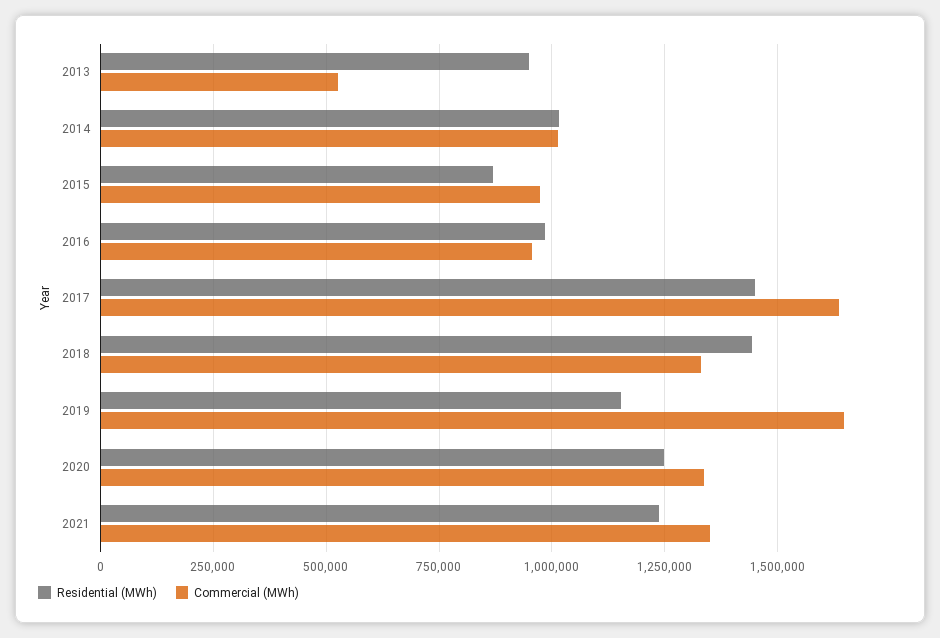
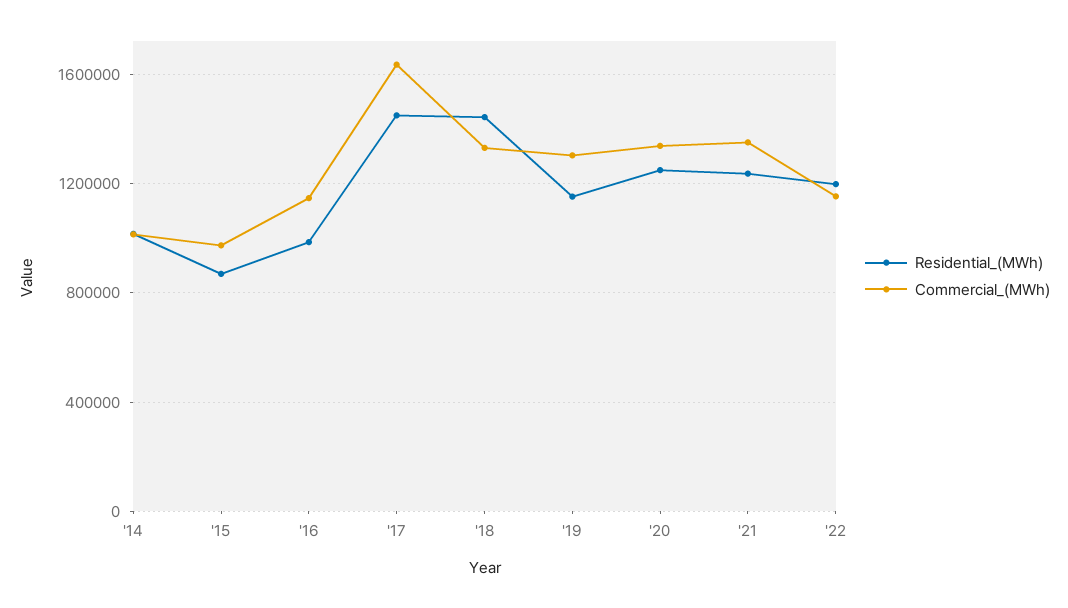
Residential (MWh), 2013: 950000 -> none
Commercial (MWh), 2013: 525000 -> none
Commercial (MWh), 2016: 950000 -> 1150000
Commercial (MWh), 2019: 1650000 -> 1300000
Residential (MWh), '22: none -> 1200000
Commercial (MWh), '22: none -> 1150000

